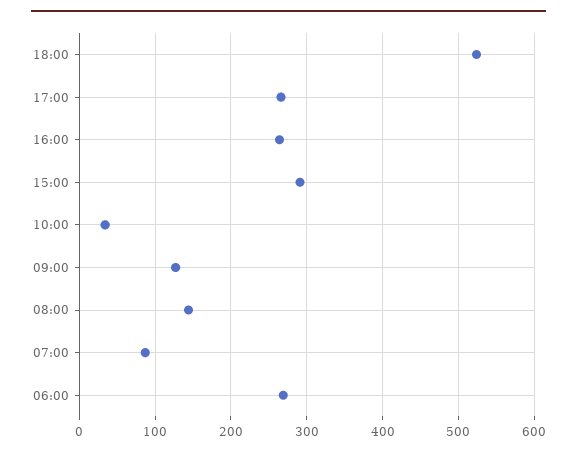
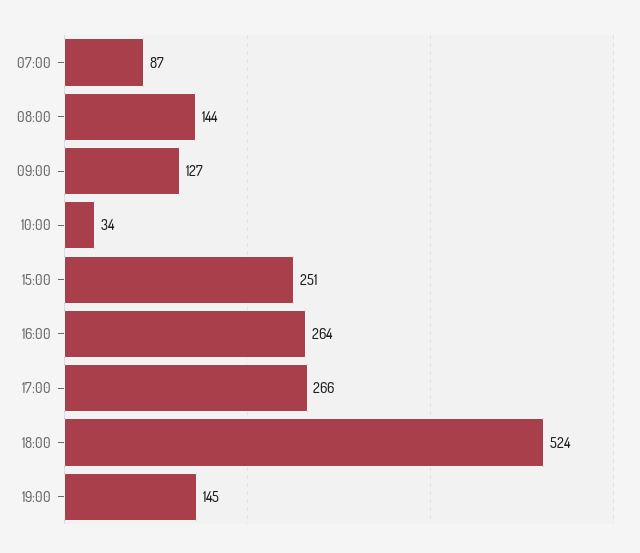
15:00: 290 -> 251
06:00: 270 -> none
19:00: none -> 145

